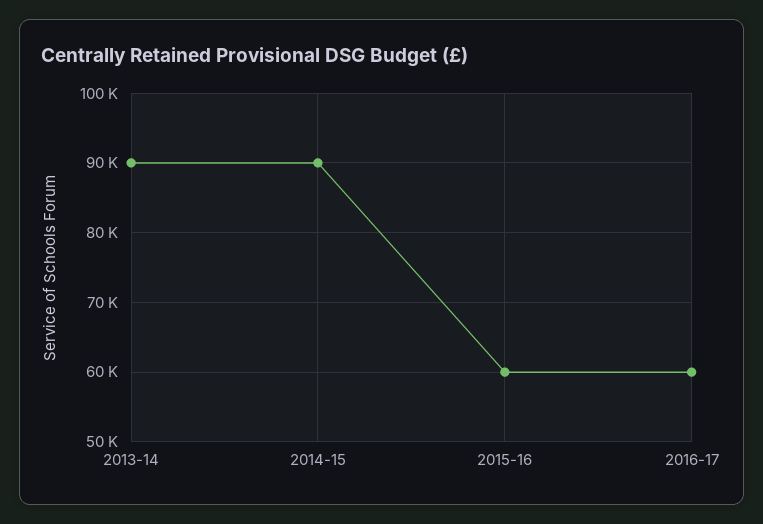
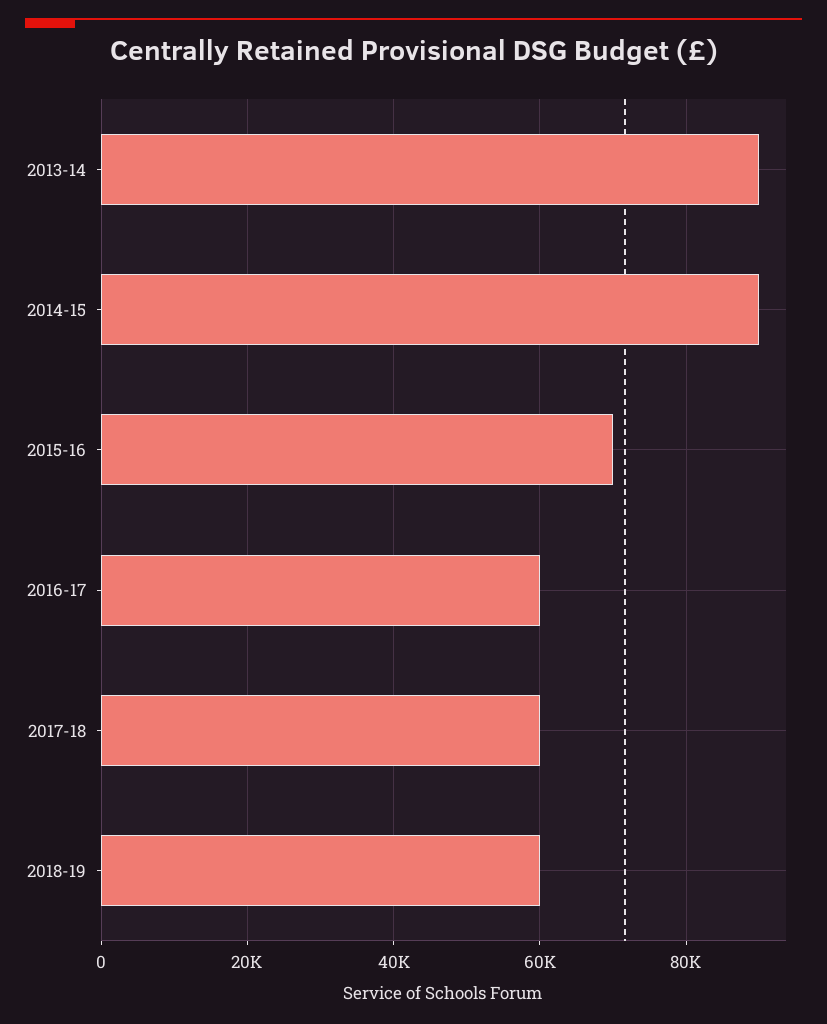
2015-16: 60000 -> 70000
2017-18: none -> 60000
2018-19: none -> 60000

